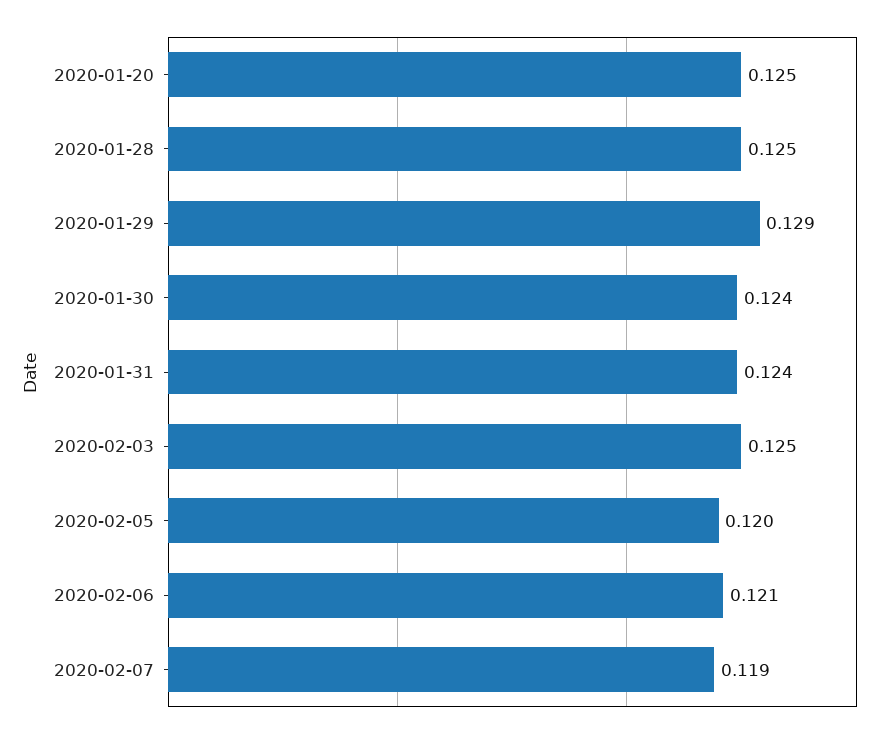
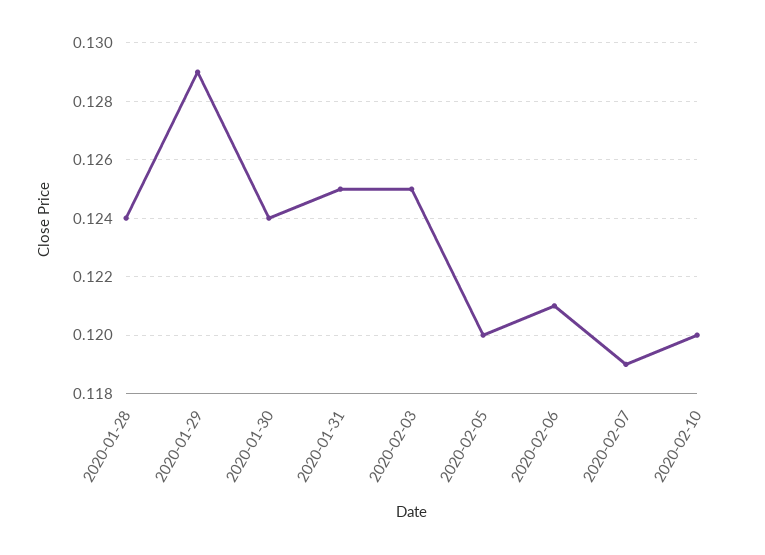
2020-01-20: 0.125 -> none
2020-01-28: 0.125 -> 0.124
2020-01-31: 0.124 -> 0.125
2020-02-10: none -> 0.12

